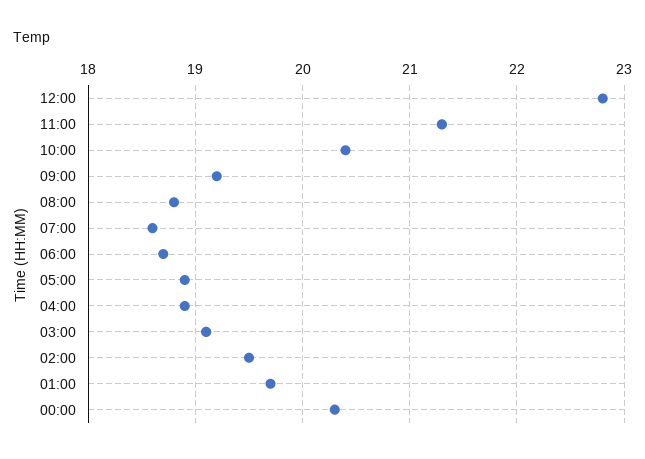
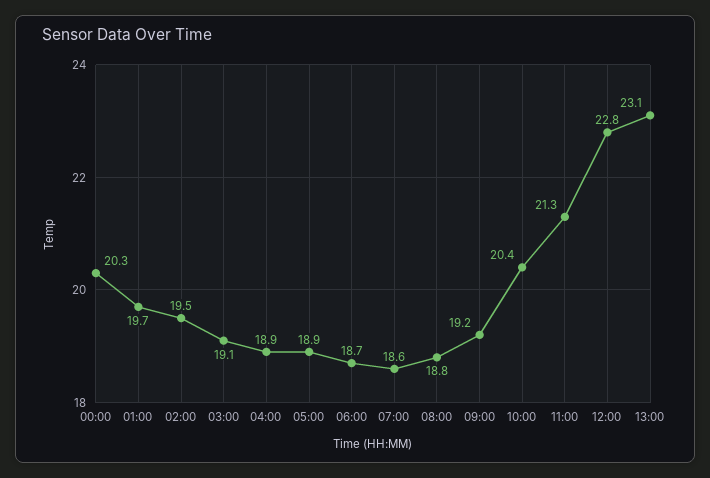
13:00: none -> 23.1

